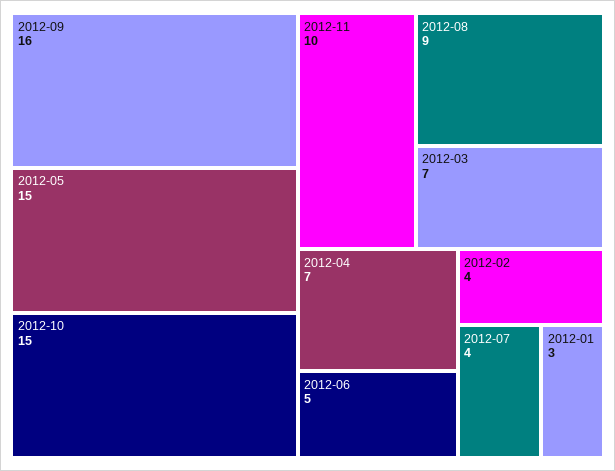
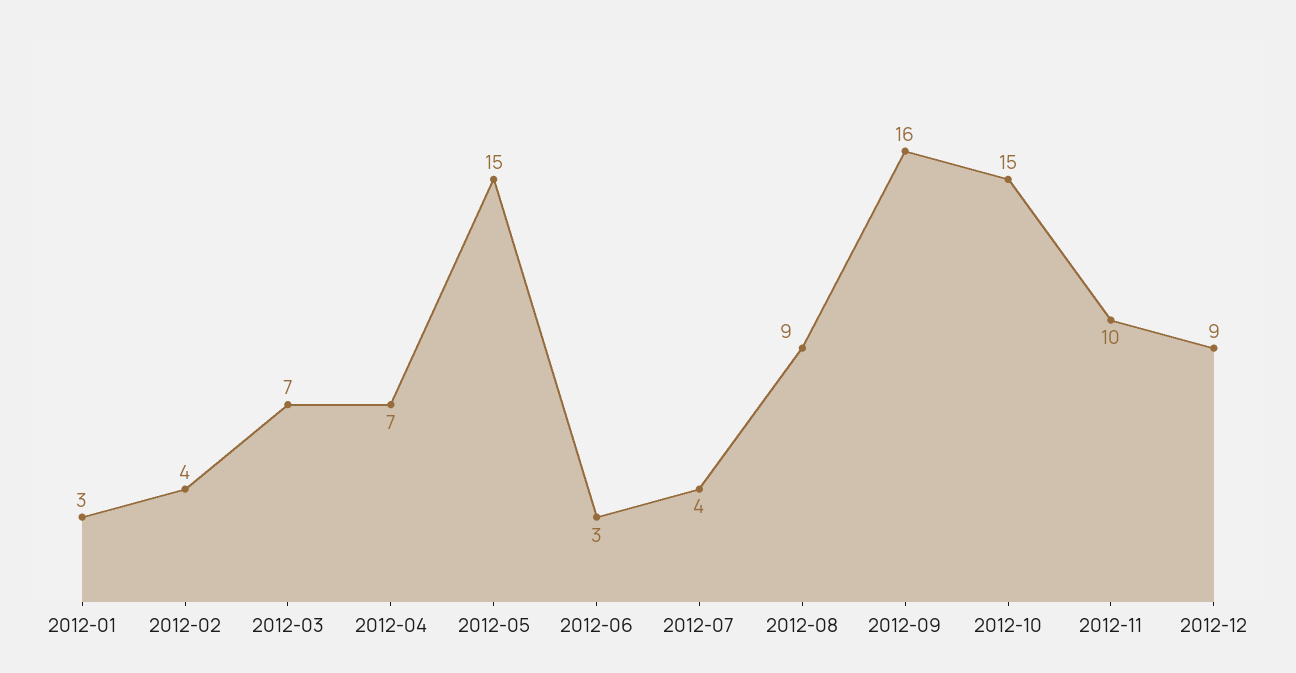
2012-06: 5 -> 3
2012-12: none -> 9

